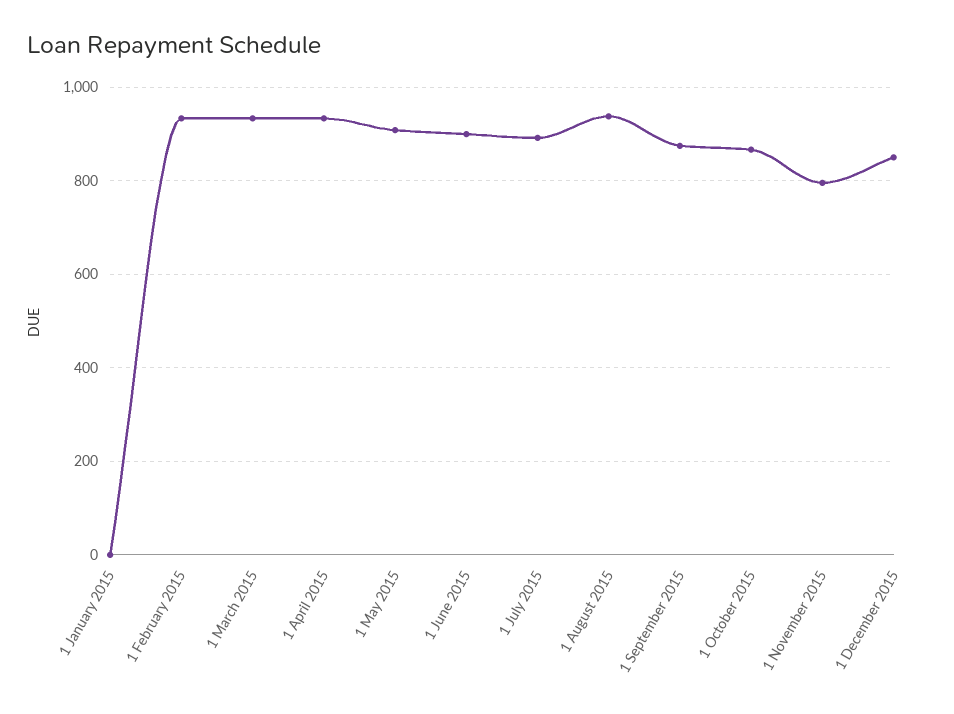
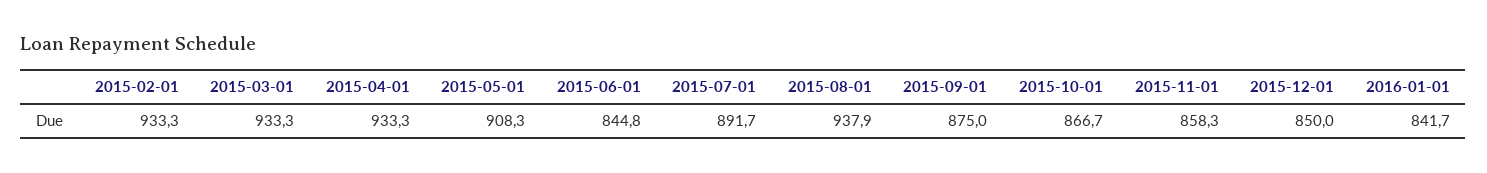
1 January 2015: 0 -> none
1 June 2015: 900 -> 844.8
1 November 2015: 800 -> 858.3
2016-01-01: none -> 841.7

